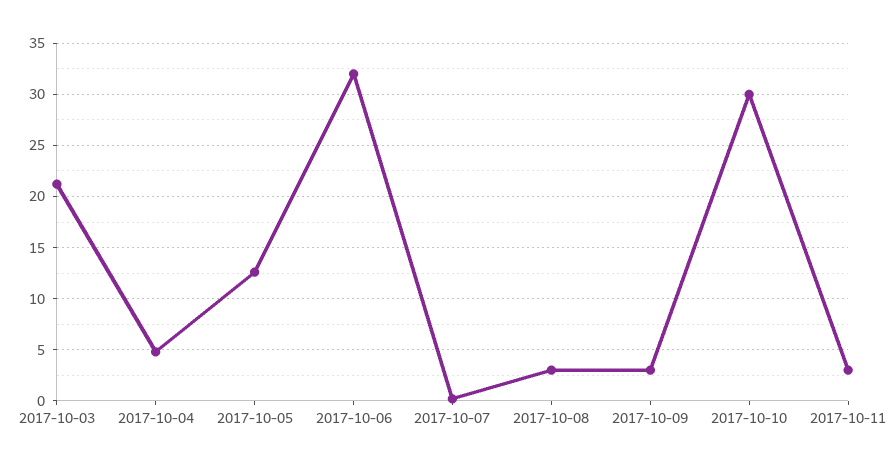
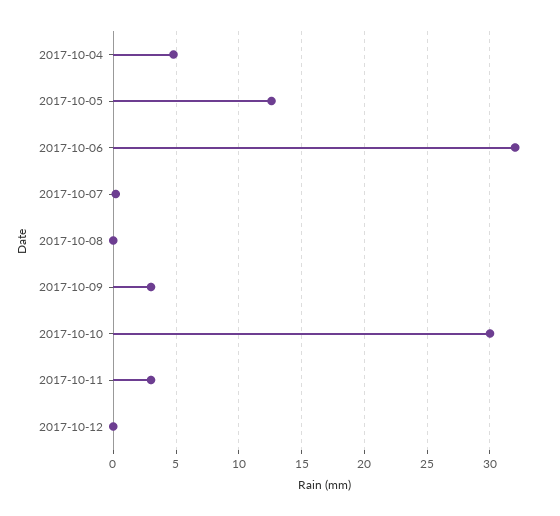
2017-10-03: 21 -> none
2017-10-08: 3 -> 0
2017-10-12: none -> 0

